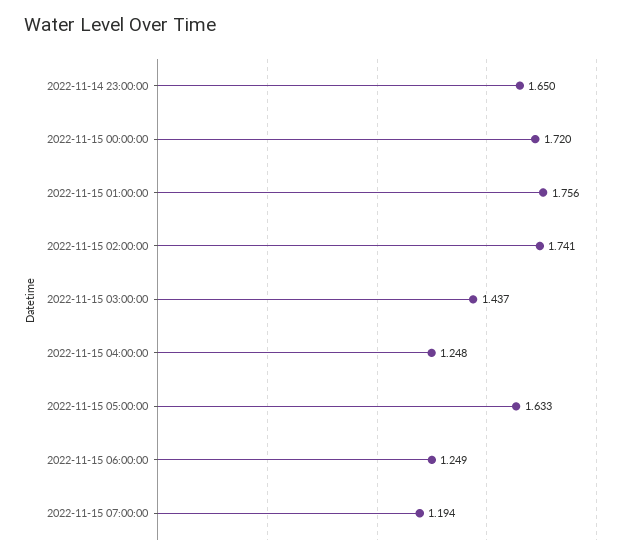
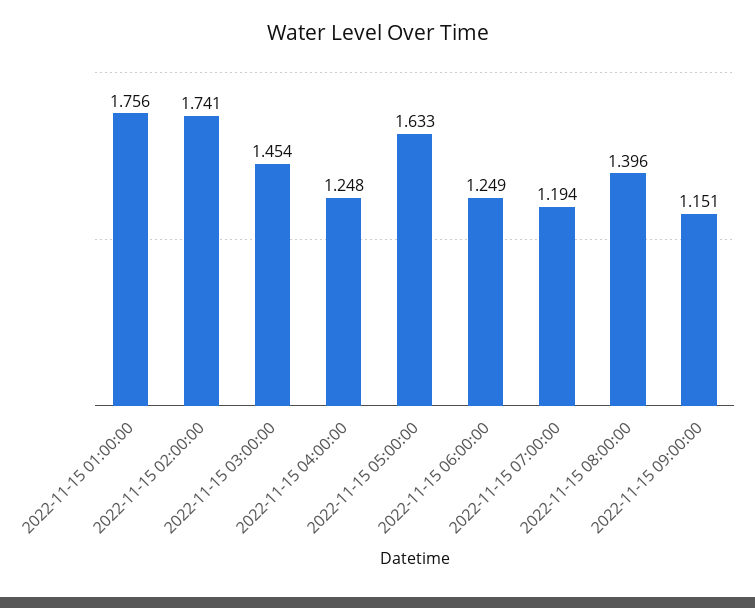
2022-11-14 23:00:00: 1.65 -> none
2022-11-15 00:00:00: 1.72 -> none
2022-11-15 03:00:00: 1.437 -> 1.454
2022-11-15 08:00:00: none -> 1.396
2022-11-15 09:00:00: none -> 1.151

